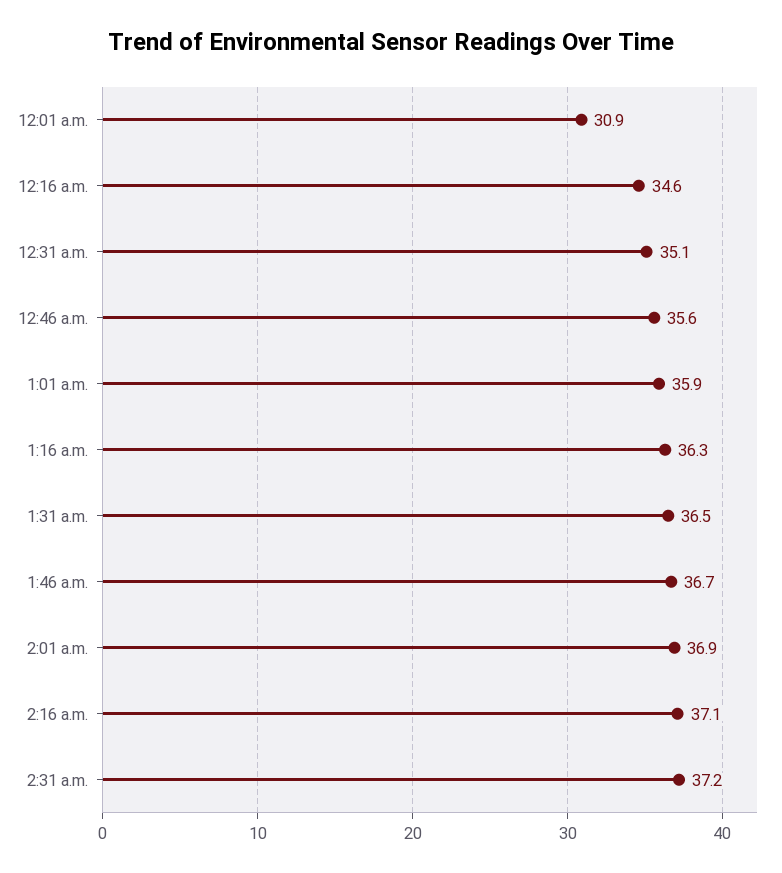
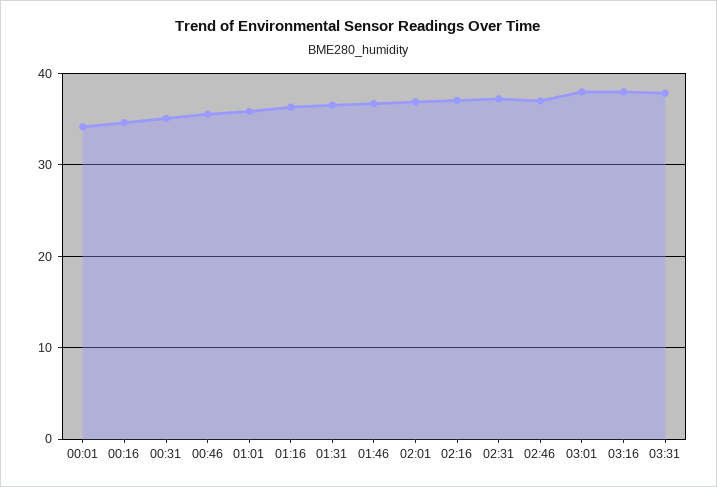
12:01 a.m.: 30.9 -> 34
02:46: none -> 37
03:01: none -> 38
03:16: none -> 38
03:31: none -> 38

